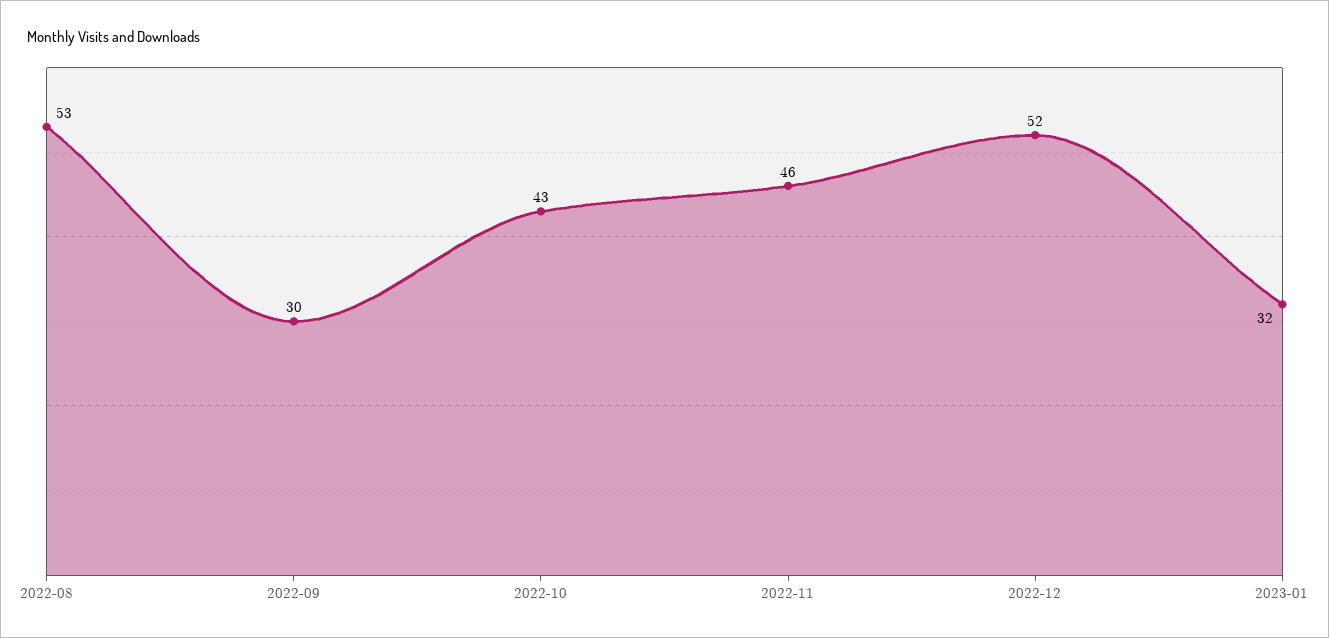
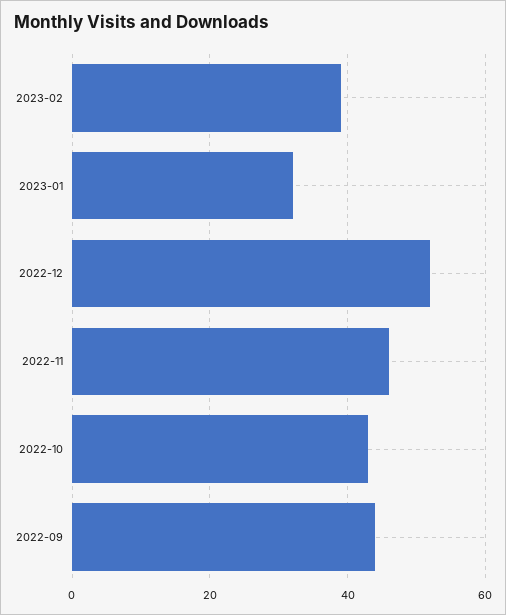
2022-08: 53 -> none
2022-09: 30 -> 45
2023-02: none -> 40

